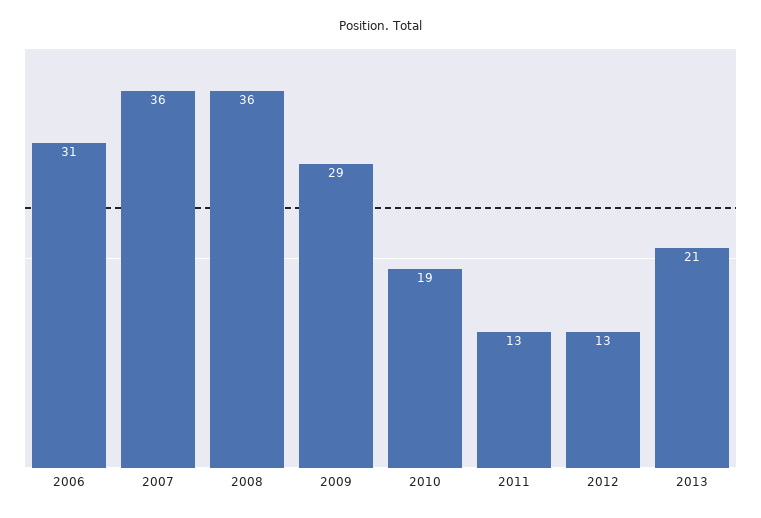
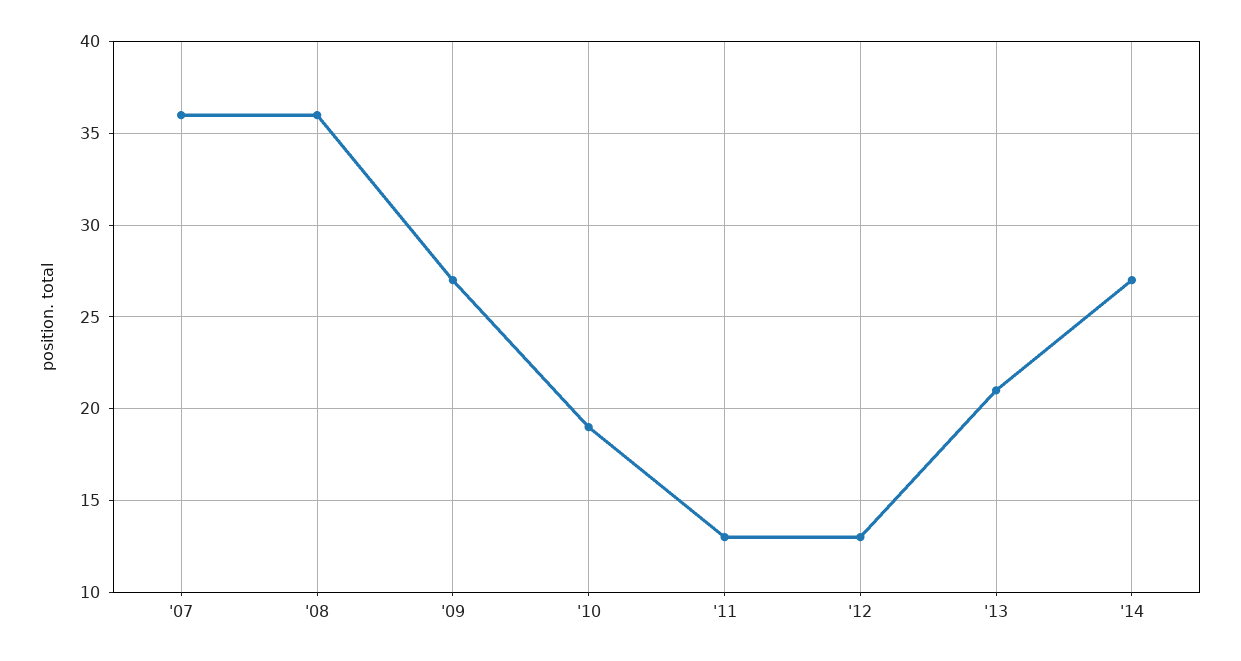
2006: 31 -> none
2009: 29 -> 27
'14: none -> 27

